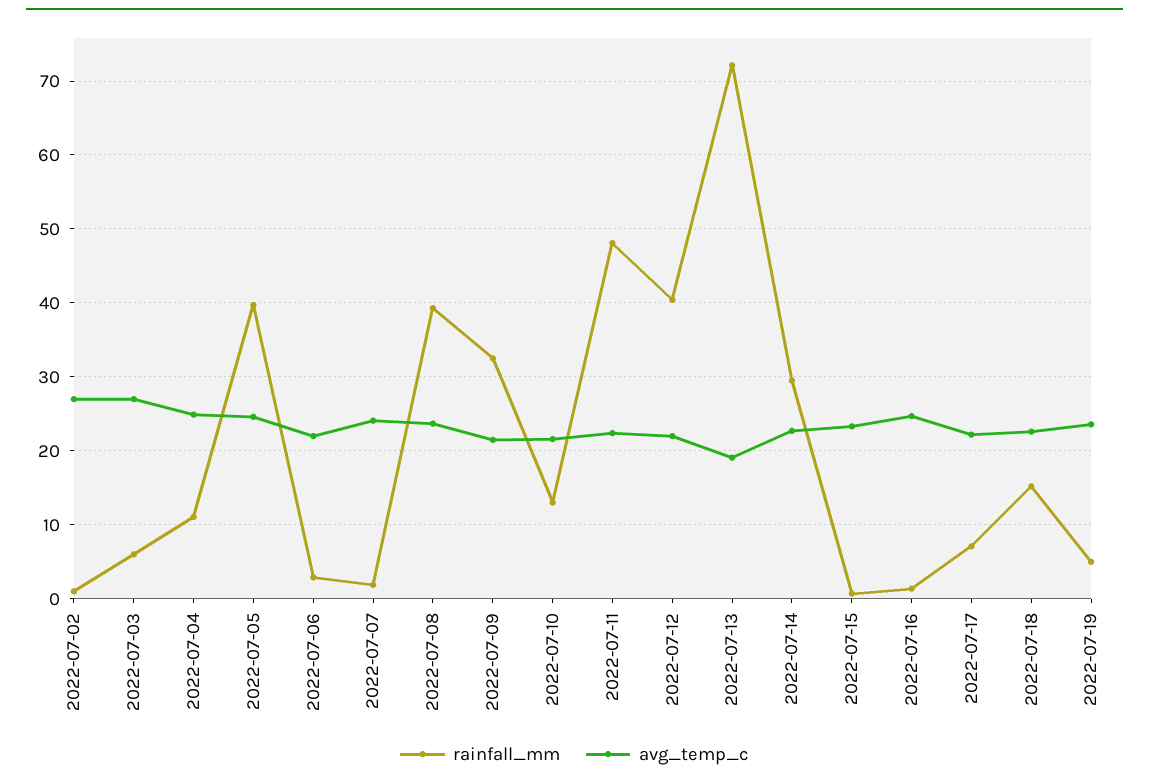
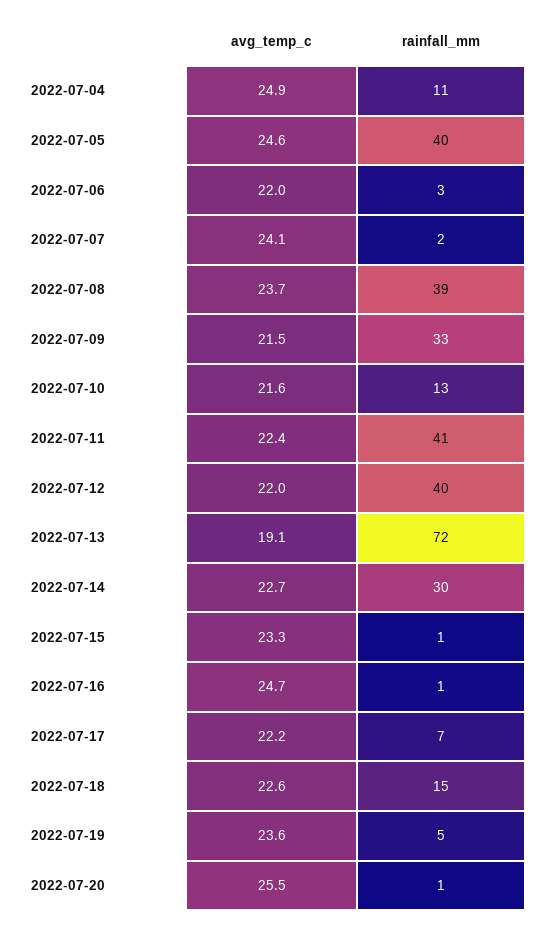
rainfall_mm, 2022-07-02: 1 -> none
avg_temp_c, 2022-07-02: 27 -> none
rainfall_mm, 2022-07-03: 6 -> none
avg_temp_c, 2022-07-03: 27 -> none
rainfall_mm, 2022-07-11: 48 -> 41
avg_temp_c, 2022-07-20: none -> 25.5
rainfall_mm, 2022-07-20: none -> 1

